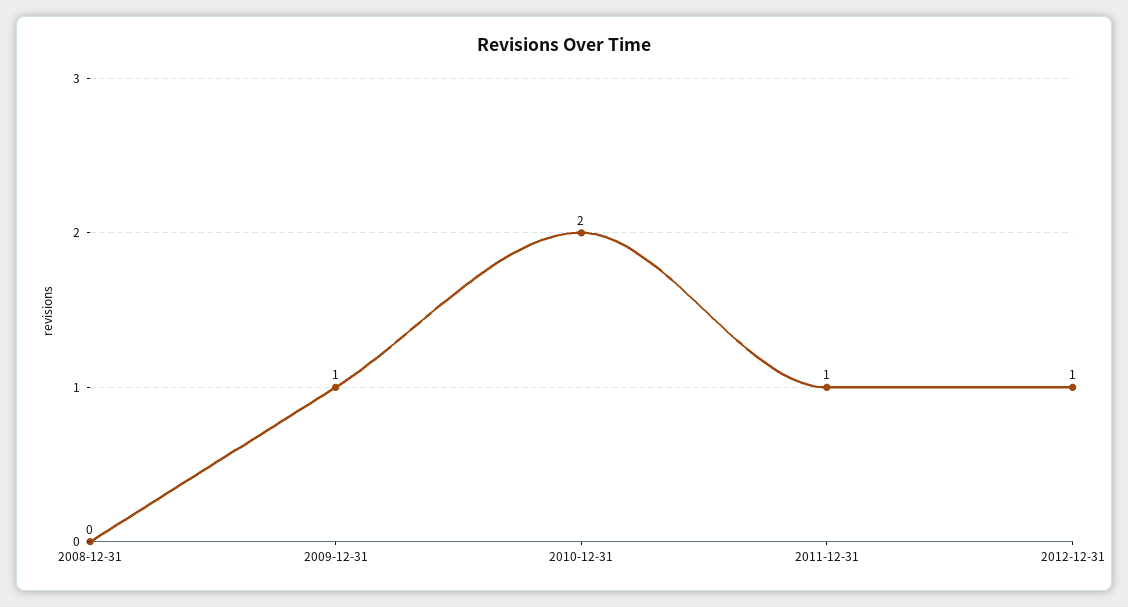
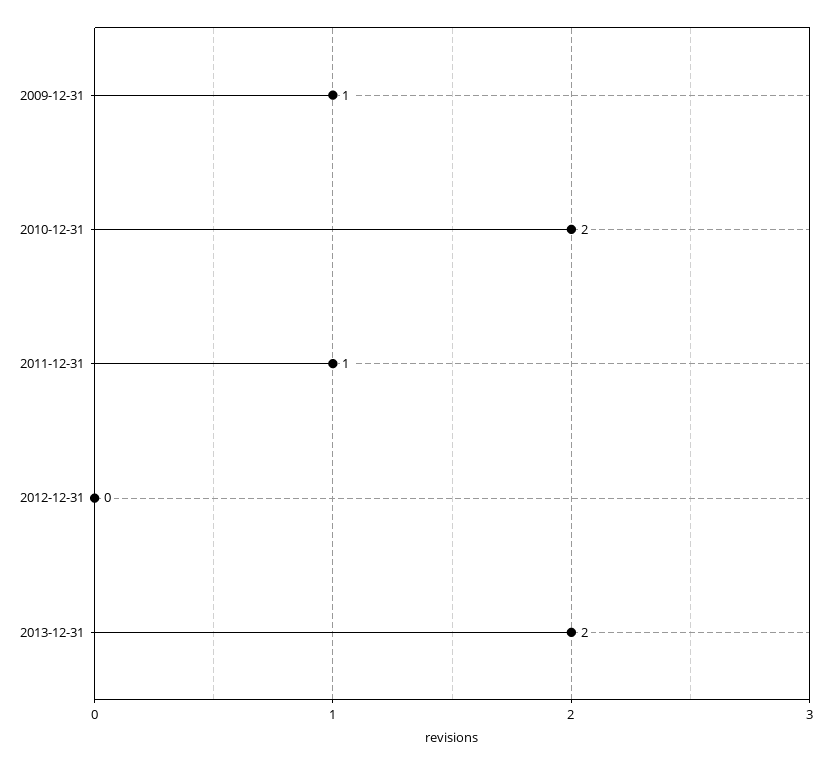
2008-12-31: 0 -> none
2012-12-31: 1 -> 0
2013-12-31: none -> 2

